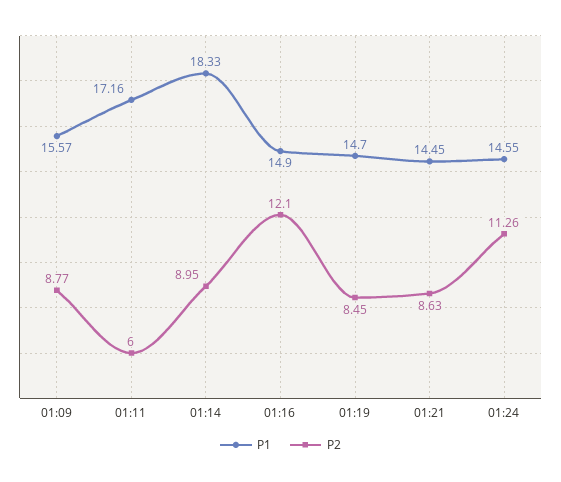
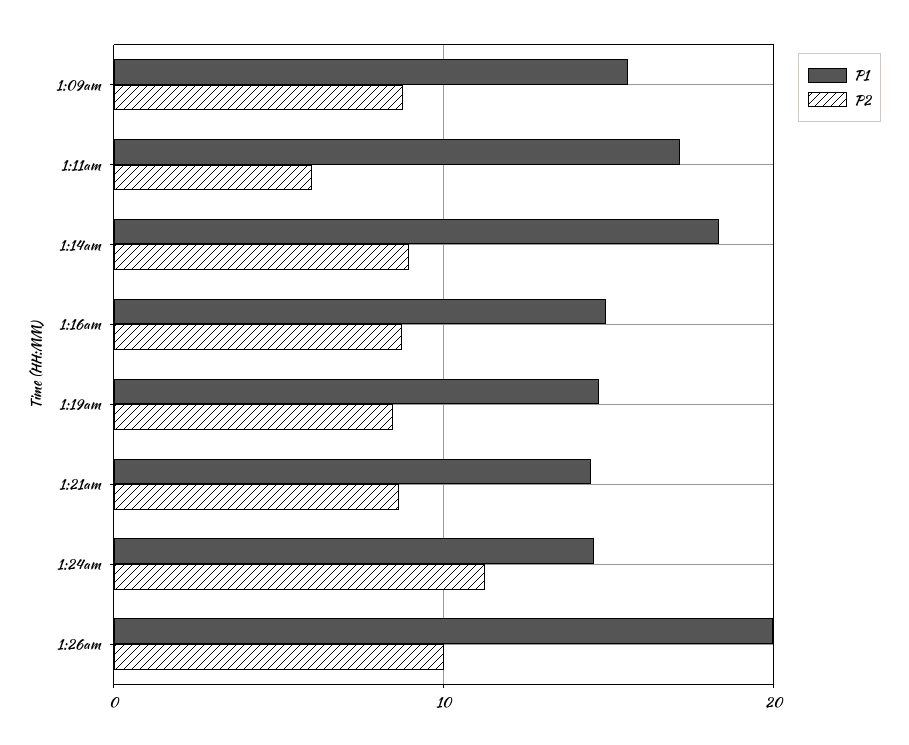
P2, 01:16: 12.1 -> 9
P1, 1:26am: none -> 20
P2, 1:26am: none -> 10

